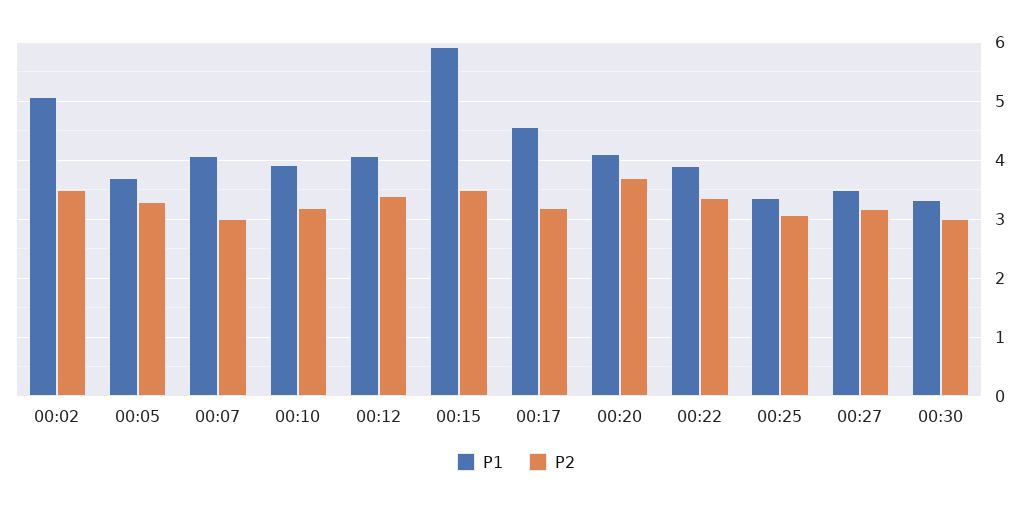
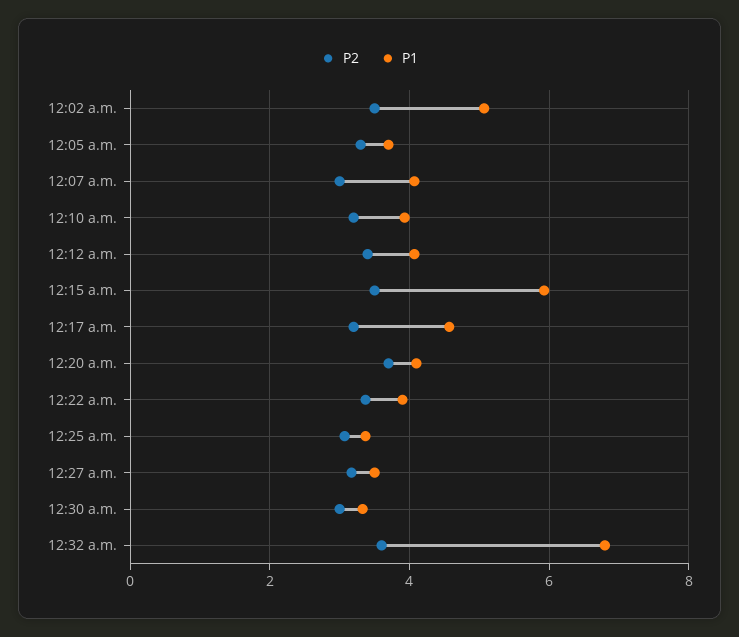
P2, 12:32 a.m.: none -> 3.6
P1, 12:32 a.m.: none -> 6.8

